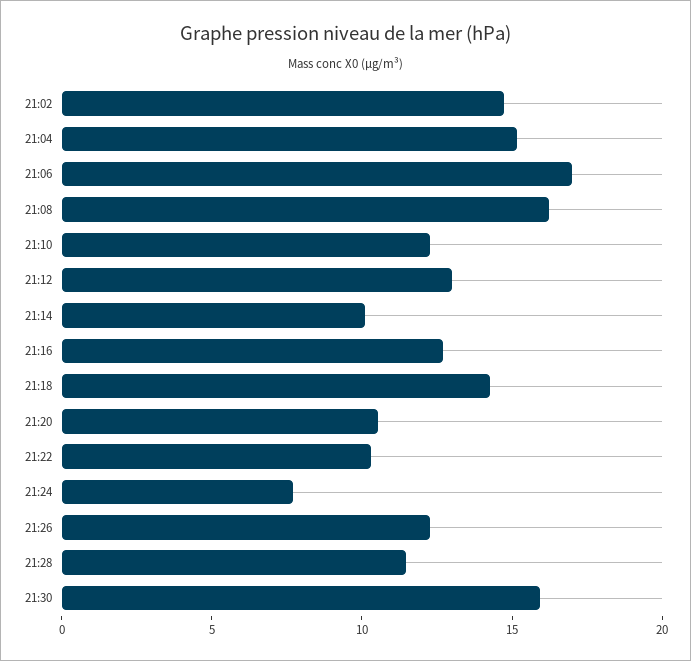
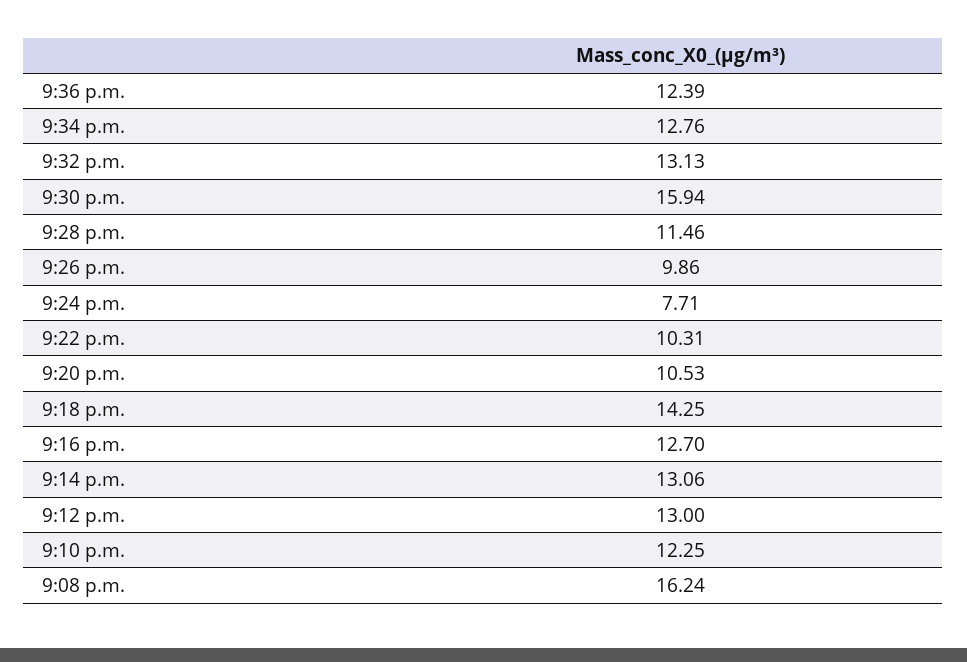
21:02: 15 -> none
21:04: 15 -> none
21:06: 17 -> none
21:14: 10 -> 13.06
21:26: 12 -> 9.86
9:36 p.m.: none -> 12.39
9:34 p.m.: none -> 12.76
9:32 p.m.: none -> 13.13

